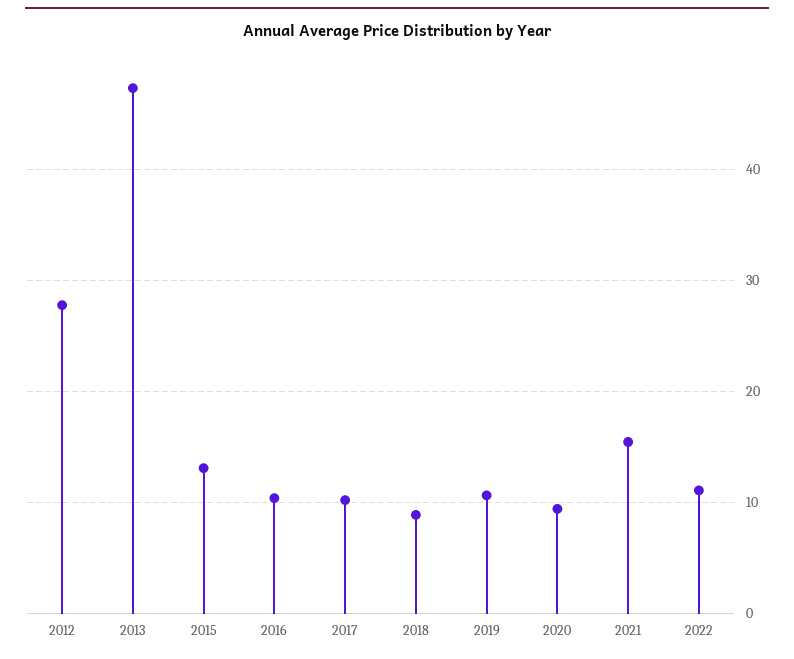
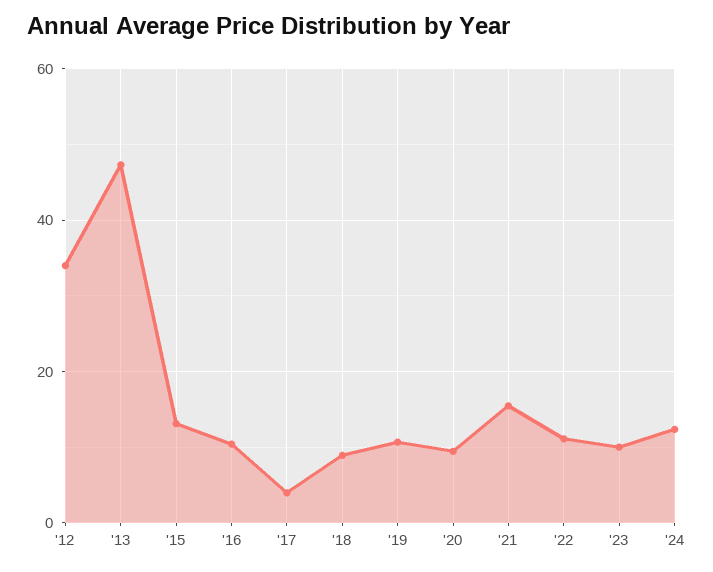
2012: 28 -> 34
2017: 10 -> 4
'23: none -> 10
'24: none -> 12

